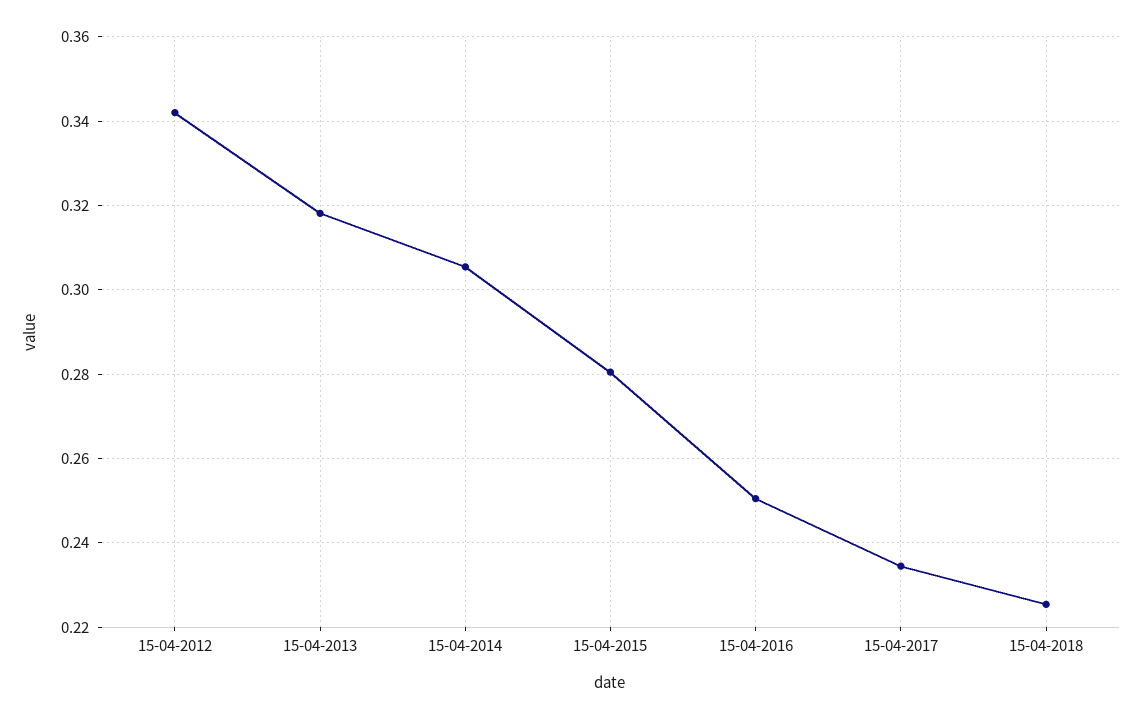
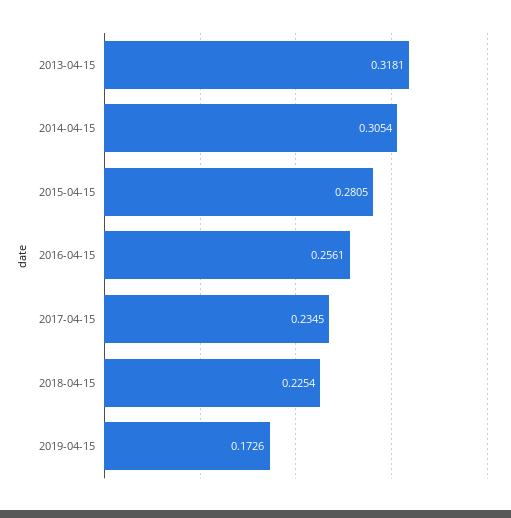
15-04-2012: 0.342 -> none
15-04-2016: 0.25 -> 0.2561
2019-04-15: none -> 0.1726

